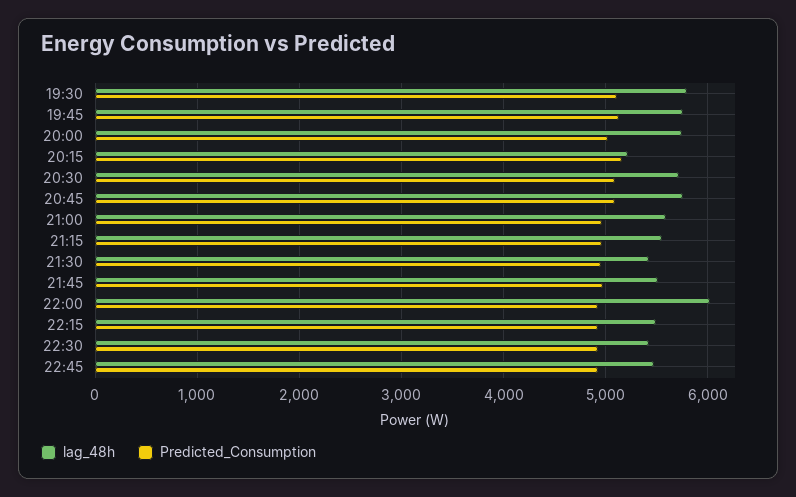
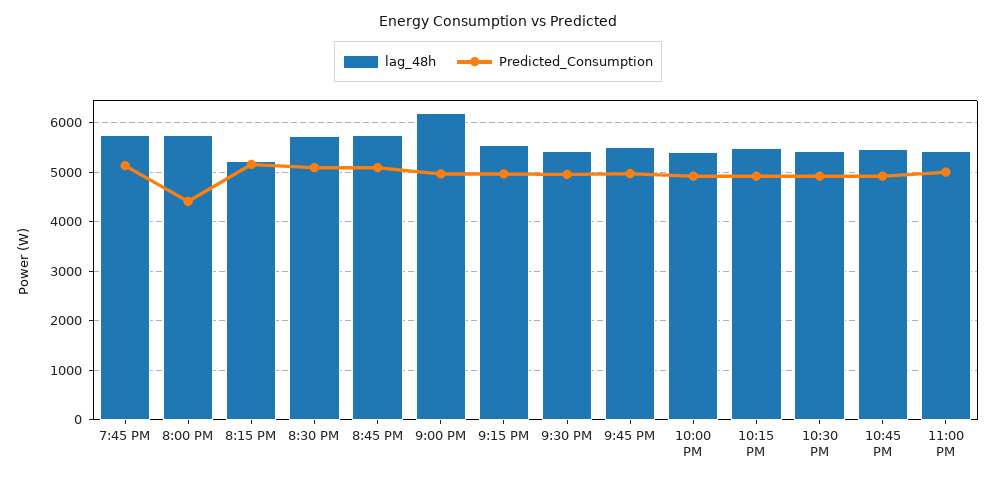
lag_48h, 19:30: 5800 -> none
Predicted_Consumption, 19:30: 5100 -> none
Predicted_Consumption, 20:00: 5000 -> 4400
lag_48h, 21:00: 5600 -> 6200
lag_48h, 22:00: 6000 -> 5400
lag_48h, 11:00 PM: none -> 5400
Predicted_Consumption, 11:00 PM: none -> 5000

